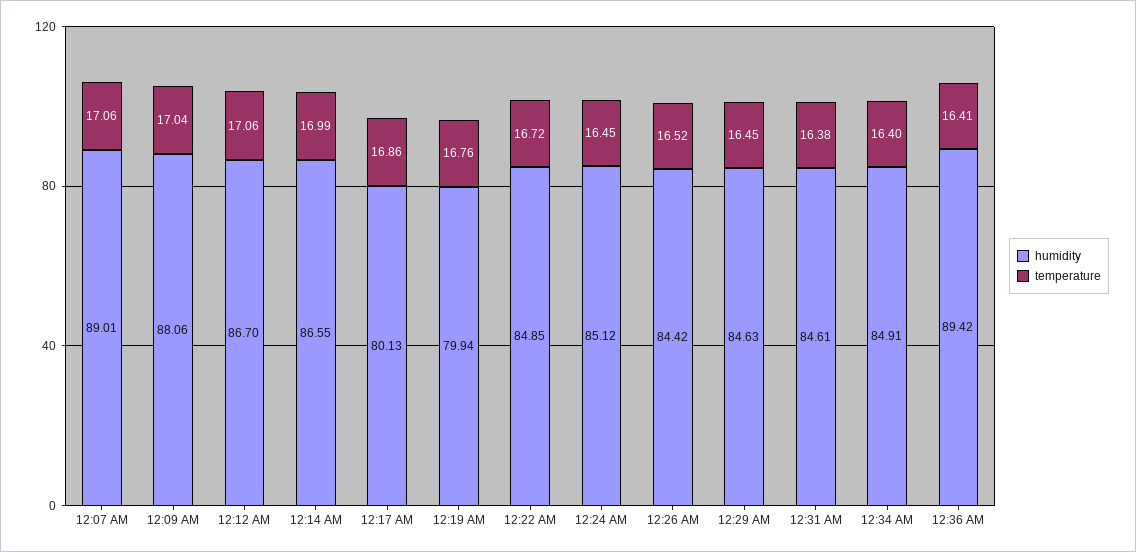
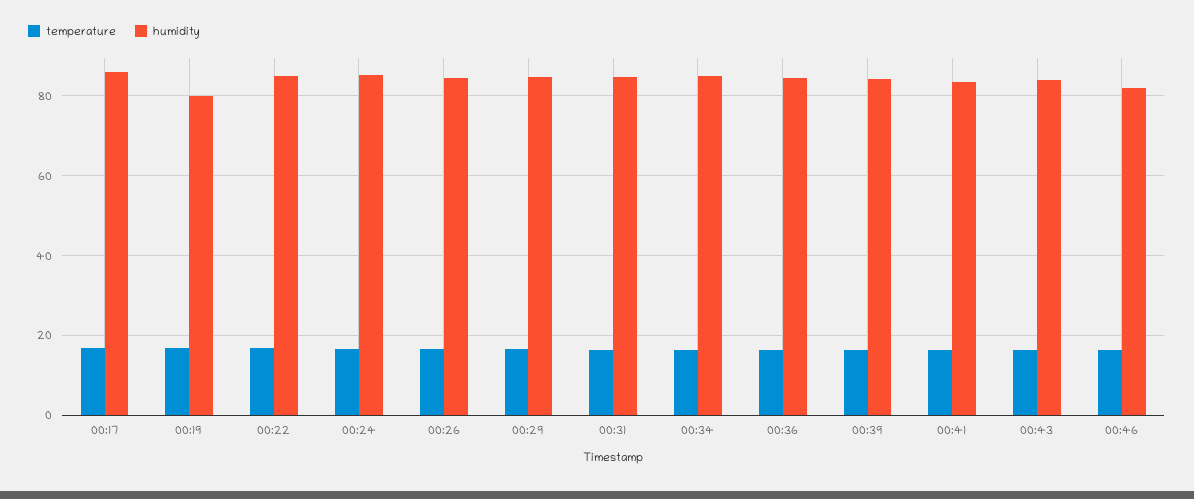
humidity, 12:07 AM: 89.01 -> none
temperature, 12:07 AM: 17.06 -> none
humidity, 12:09 AM: 88.06 -> none
temperature, 12:09 AM: 17.04 -> none
humidity, 12:12 AM: 86.7 -> none
temperature, 12:12 AM: 17.06 -> none
humidity, 12:14 AM: 86.55 -> none
temperature, 12:14 AM: 16.99 -> none
humidity, 12:17 AM: 80.13 -> 86
humidity, 12:36 AM: 89.42 -> 84
temperature, 00:39: none -> 16
humidity, 00:39: none -> 84
temperature, 00:41: none -> 16
humidity, 00:41: none -> 84
temperature, 00:43: none -> 16
humidity, 00:43: none -> 84
temperature, 00:46: none -> 16
humidity, 00:46: none -> 82

